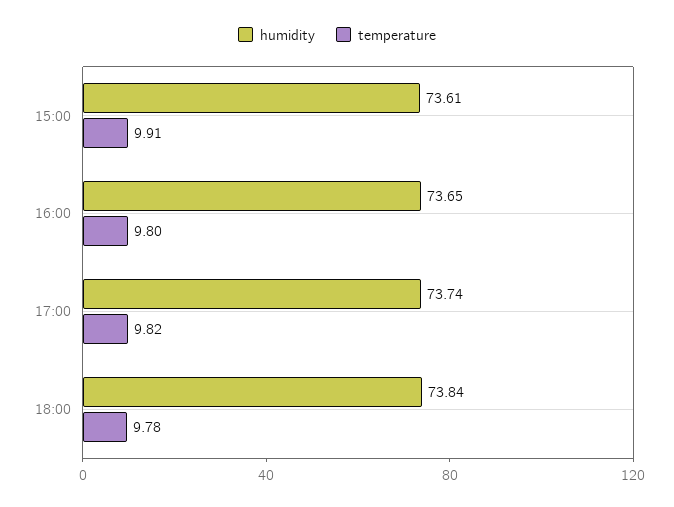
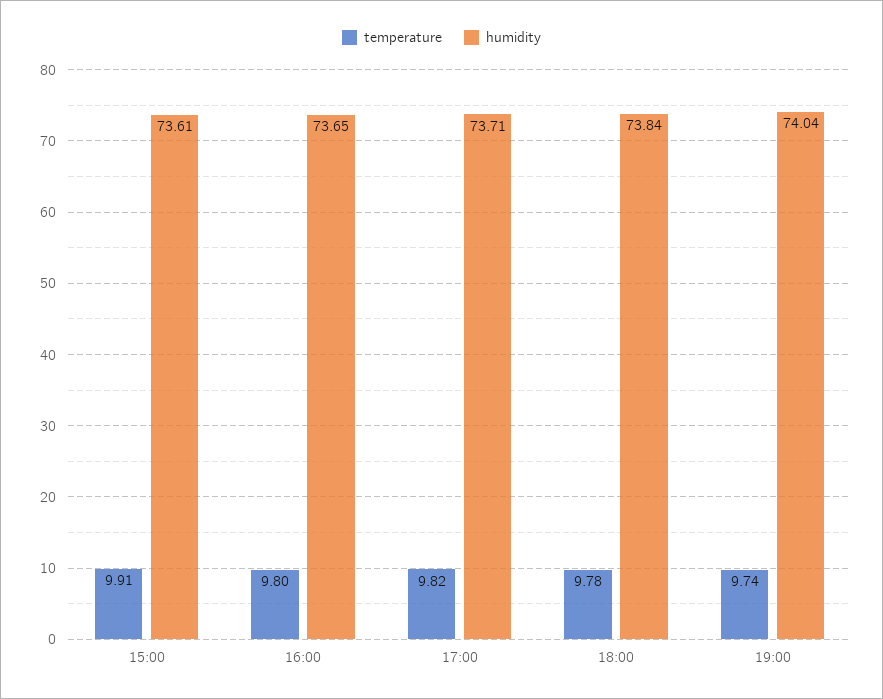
humidity, 17:00: 73.74 -> 73.71
temperature, 19:00: none -> 9.74
humidity, 19:00: none -> 74.04

